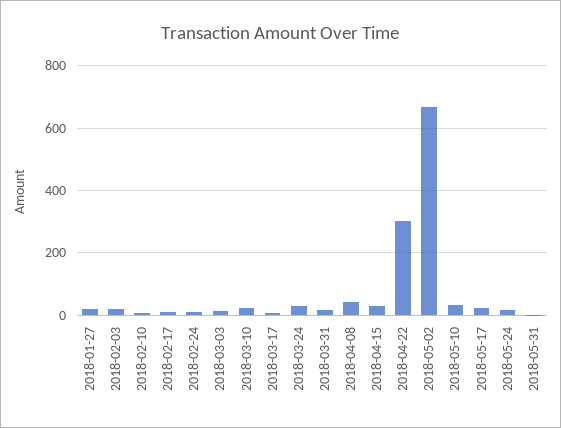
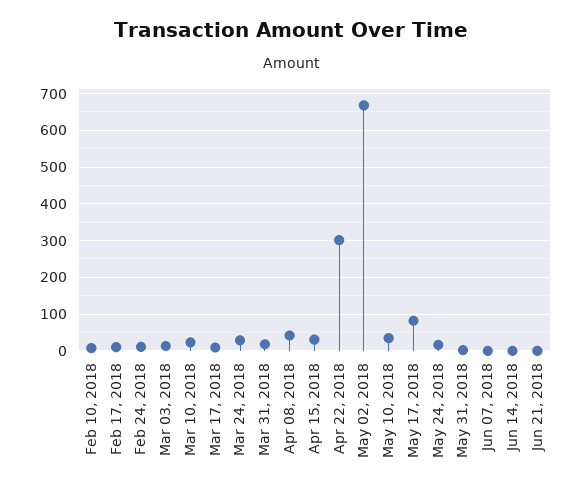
2018-01-27: 20 -> none
2018-02-03: 20 -> none
2018-05-17: 20 -> 80
Jun 07, 2018: none -> 0
Jun 14, 2018: none -> 0
Jun 21, 2018: none -> 0

